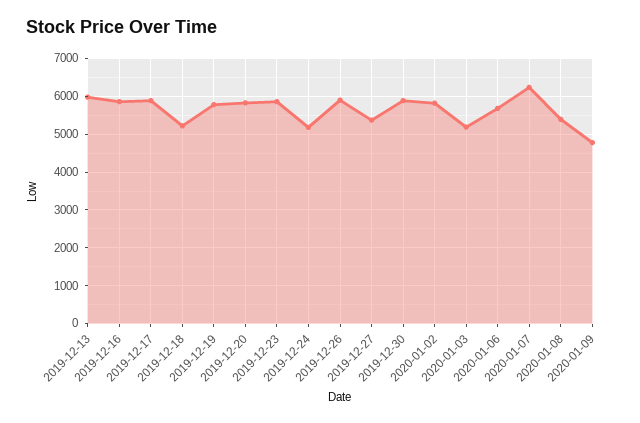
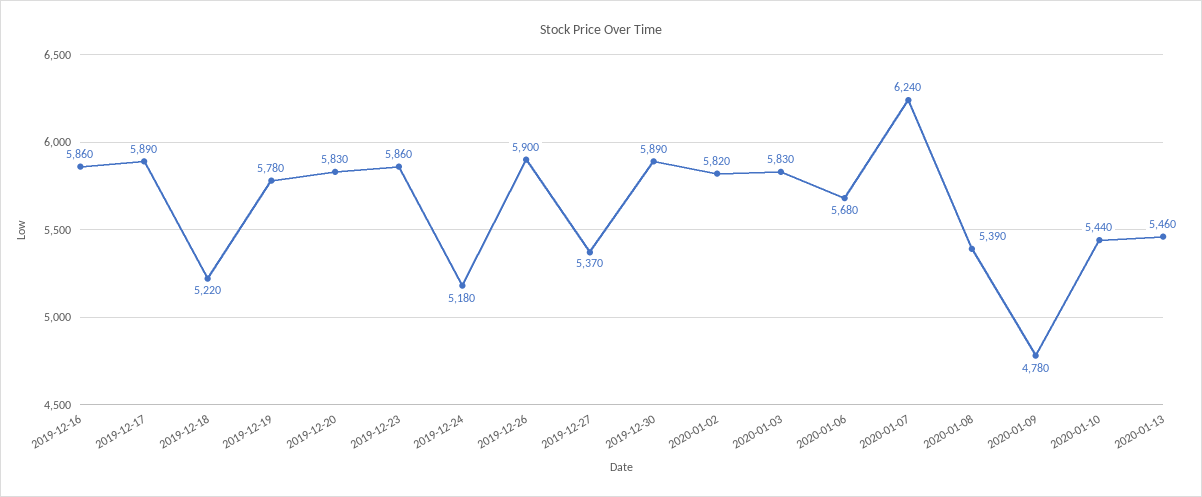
2019-12-13: 6000 -> none
2020-01-03: 5200 -> 5830
2020-01-10: none -> 5440
2020-01-13: none -> 5460

